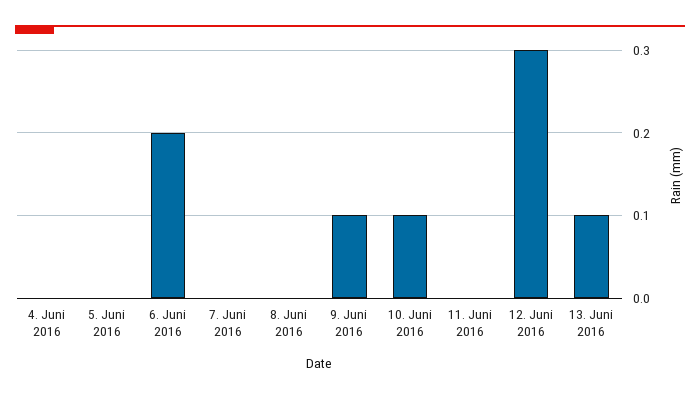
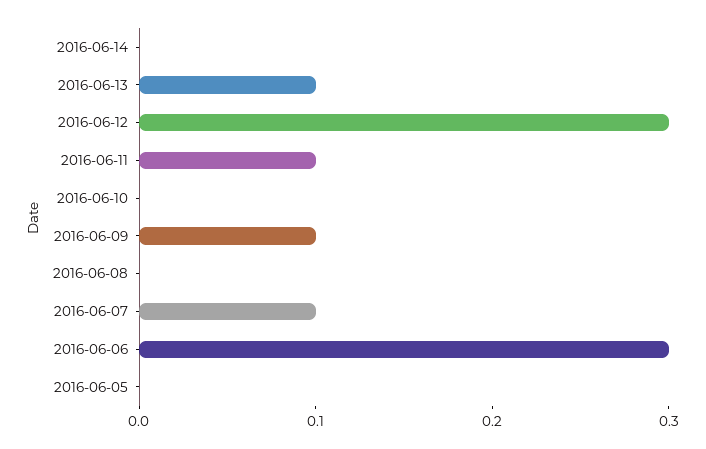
4. Juni 2016: 0 -> none
6. Juni 2016: 0.2 -> 0.3
7. Juni 2016: 0 -> 0.1
10. Juni 2016: 0.1 -> 0
11. Juni 2016: 0 -> 0.1
2016-06-14: none -> 0

